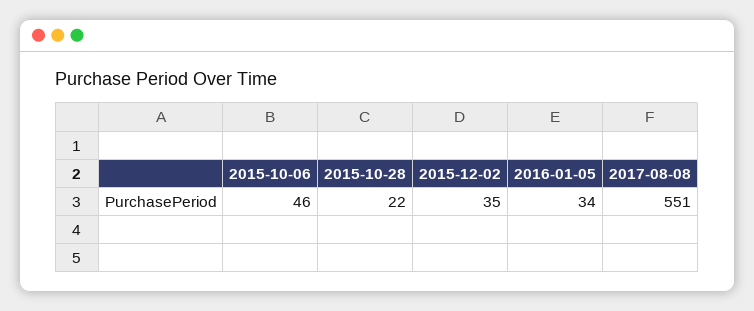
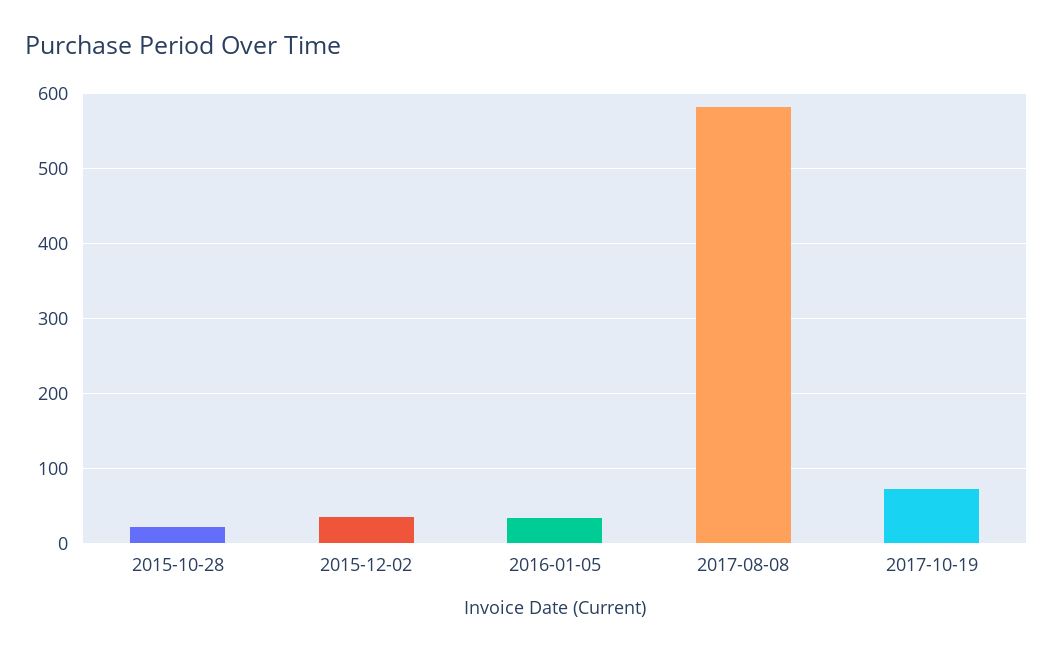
2015-10-06: 46 -> none
2017-08-08: 551 -> 580
2017-10-19: none -> 70

